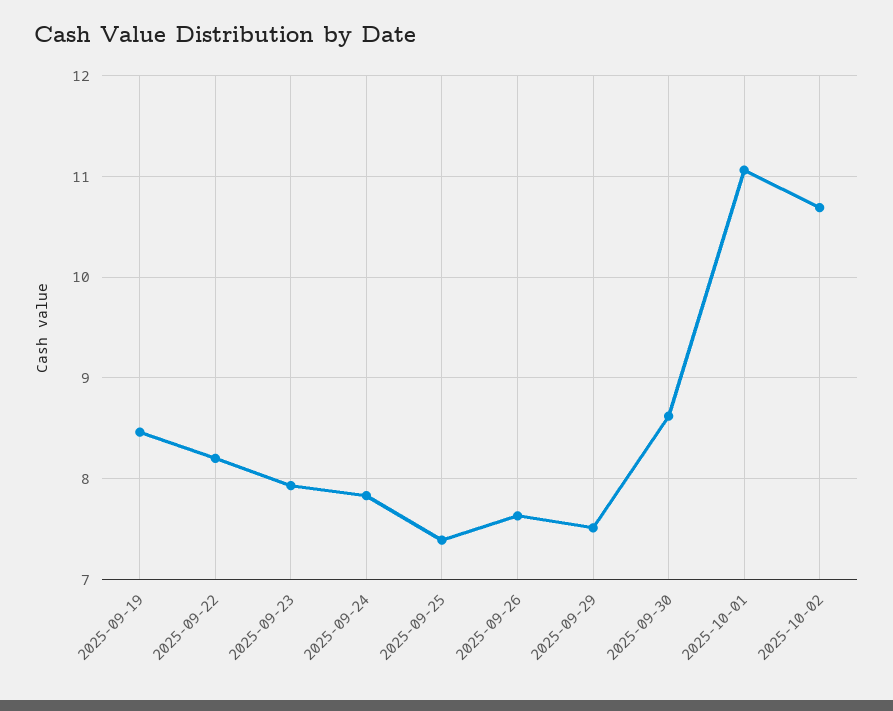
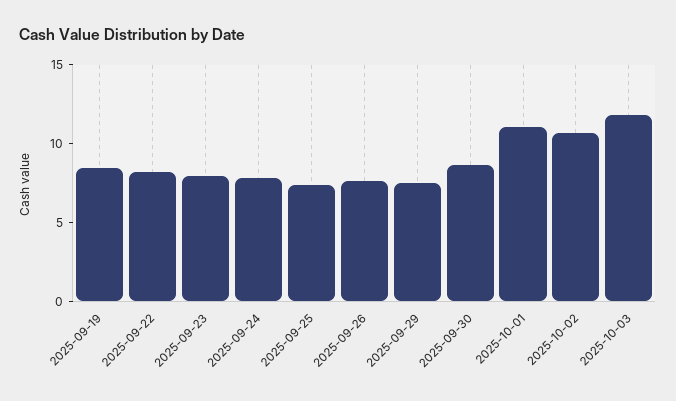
2025-10-03: none -> 12

